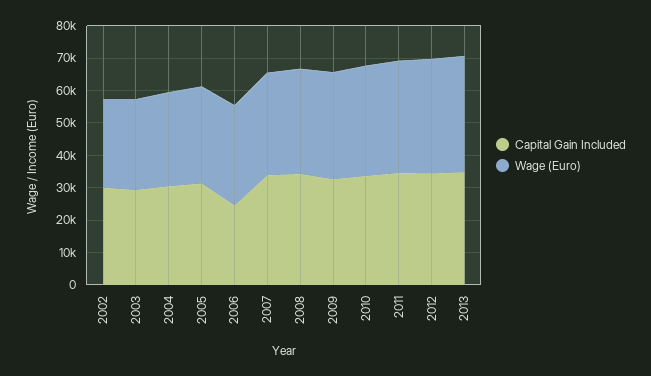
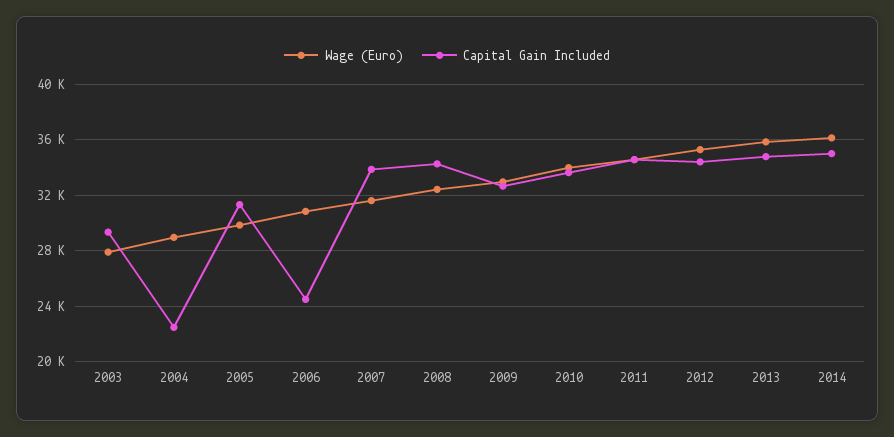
Capital Gain Included, 2002: 30000 -> none
Wage (Euro), 2002: 27500 -> none
Capital Gain Included, 2004: 30000 -> 22500
Wage (Euro), 2014: none -> 36000
Capital Gain Included, 2014: none -> 35000

